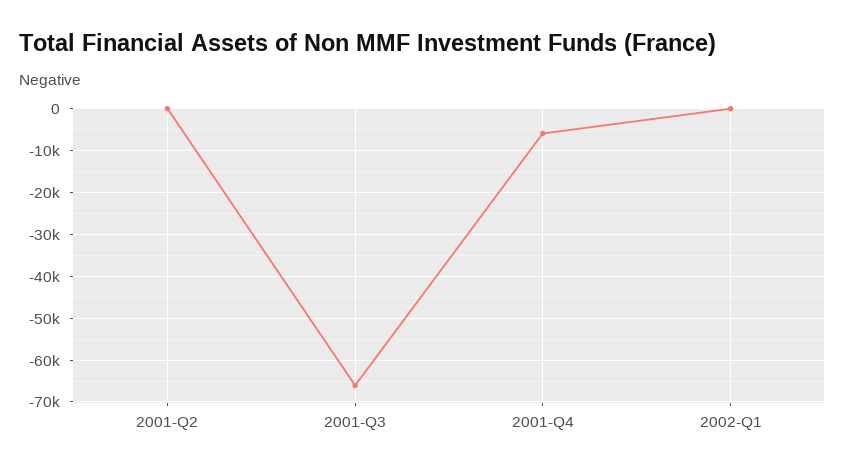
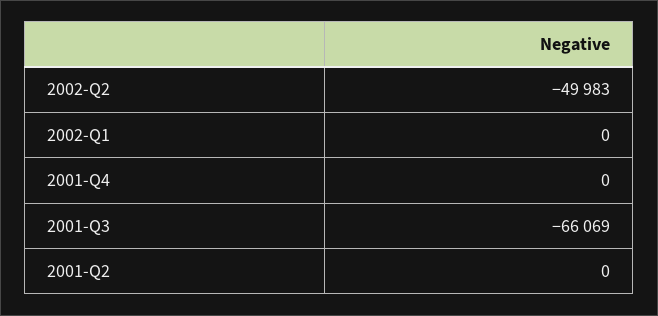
2001-Q4: -6000 -> 0
2002-Q2: none -> -49983

